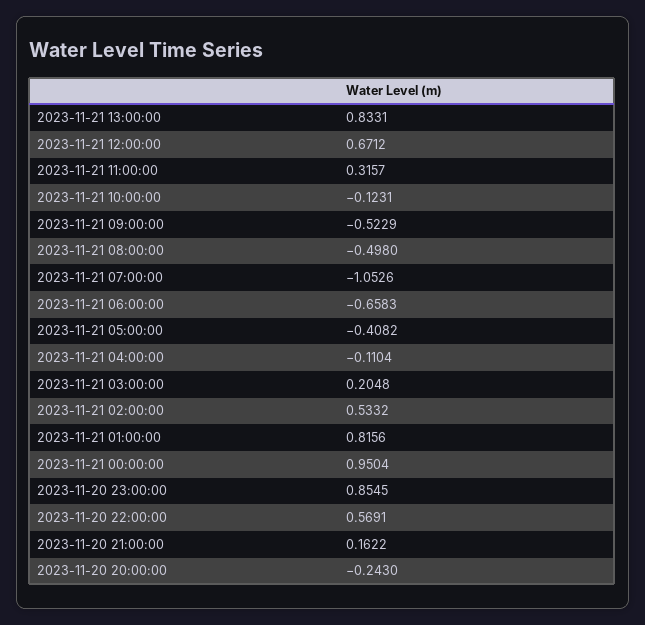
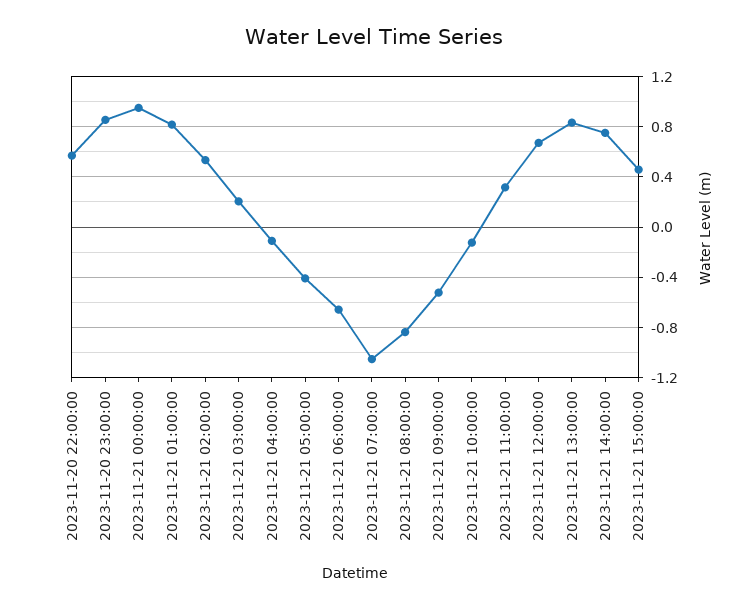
2023-11-21 08:00:00: -0.498 -> -0.85
2023-11-20 21:00:00: 0.1622 -> none
2023-11-20 20:00:00: -0.243 -> none
2023-11-21 14:00:00: none -> 0.75
2023-11-21 15:00:00: none -> 0.45

